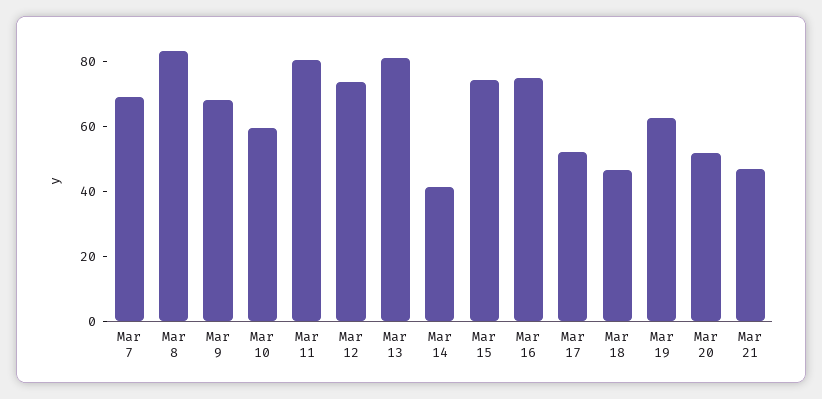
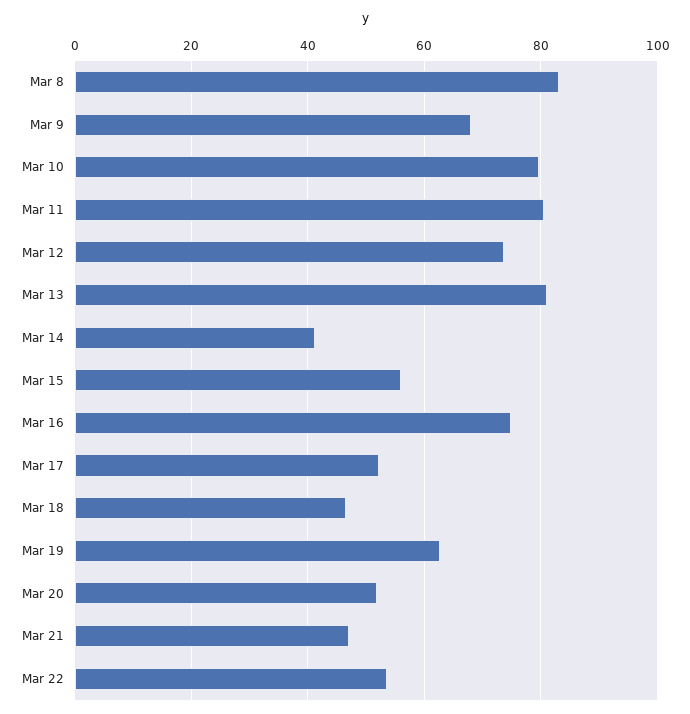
Mar 7: 70 -> none
Mar 10: 60 -> 80
Mar 15: 75 -> 56
Mar 22: none -> 54

